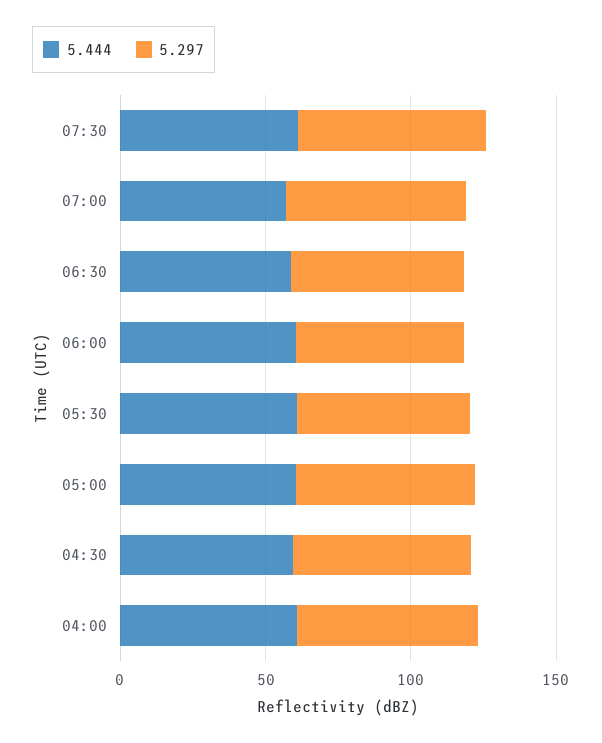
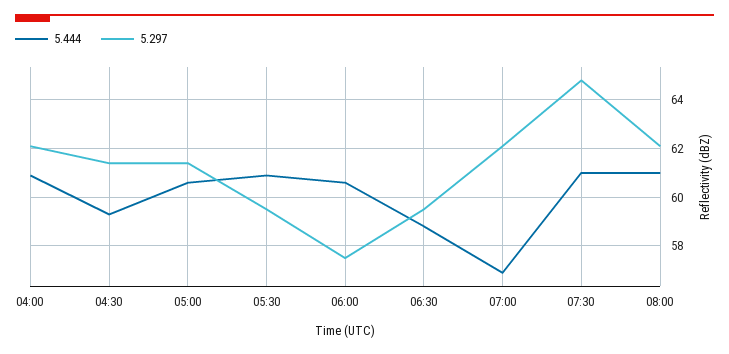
5.444, 08:00: none -> 61
5.297, 08:00: none -> 62

